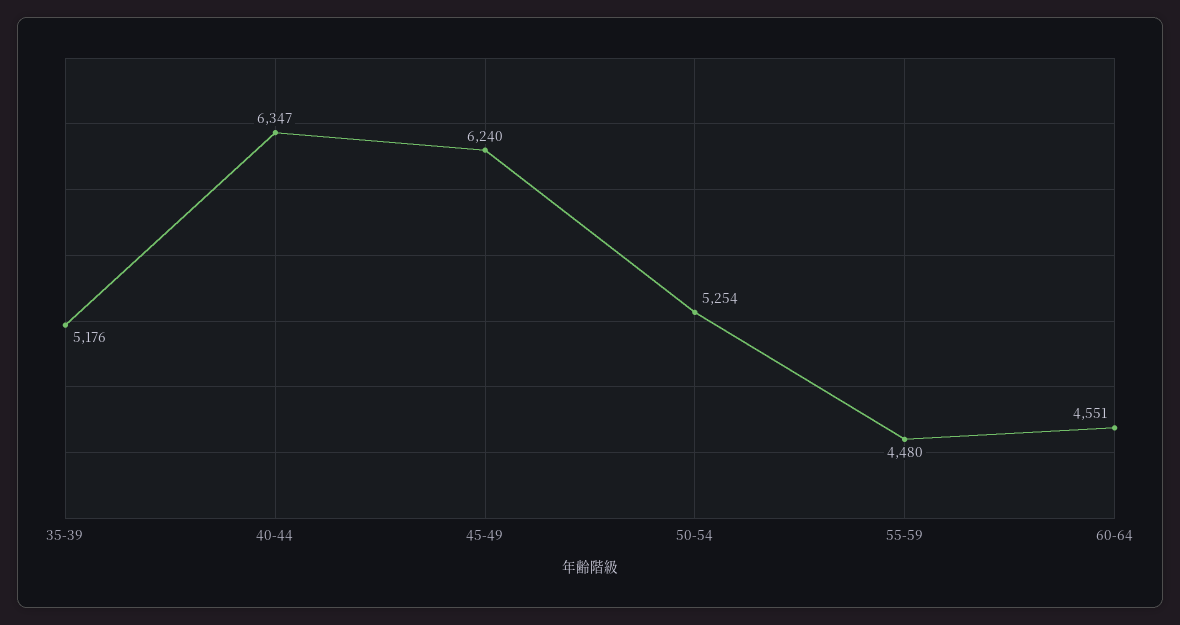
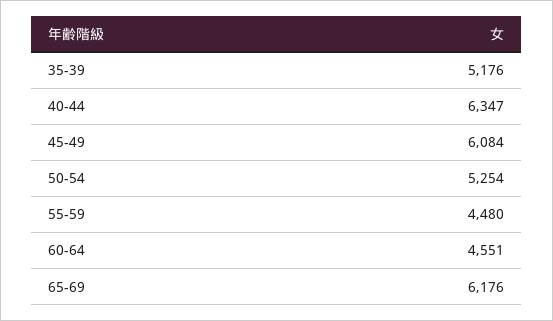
45-49: 6240 -> 6084
65-69: none -> 6176

